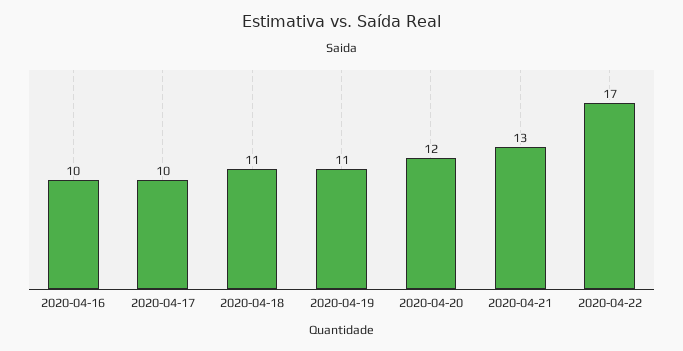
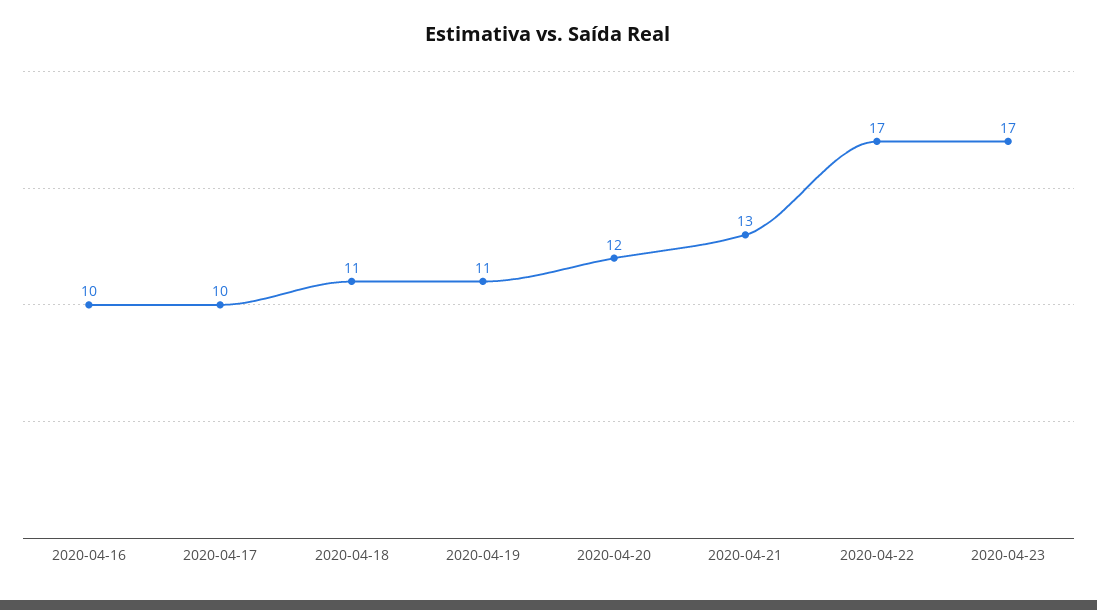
2020-04-23: none -> 17

